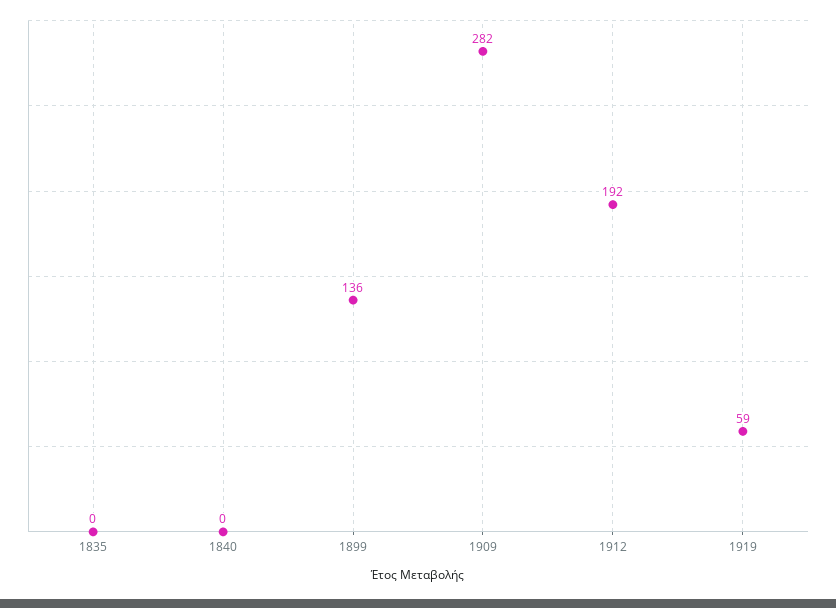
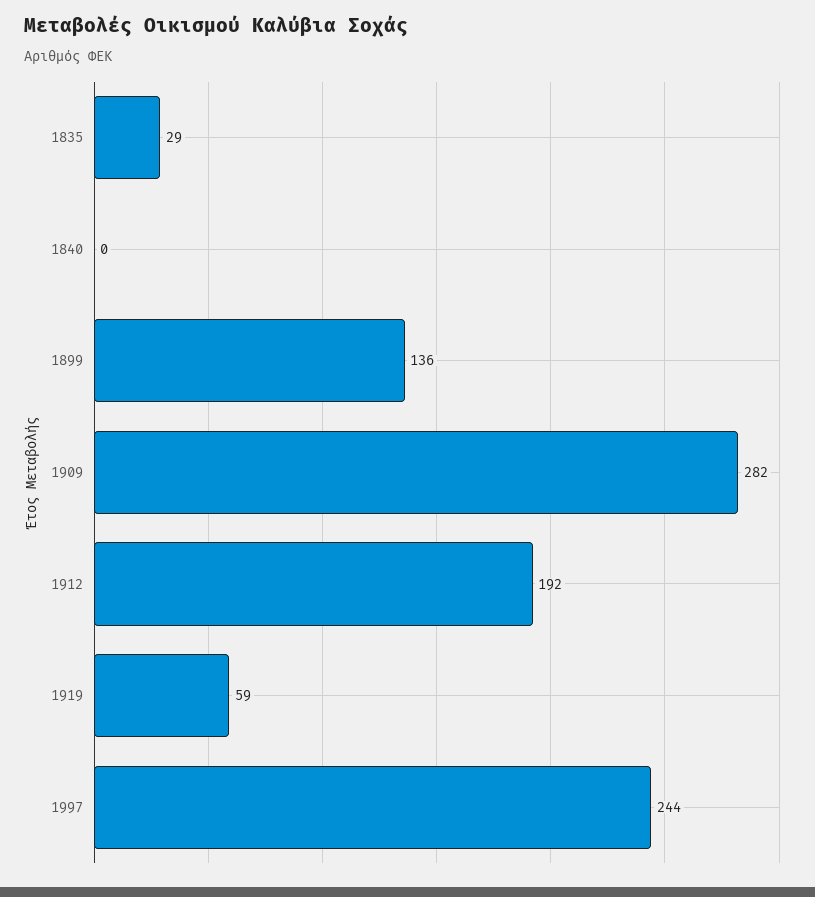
1835: 0 -> 29
1997: none -> 244

